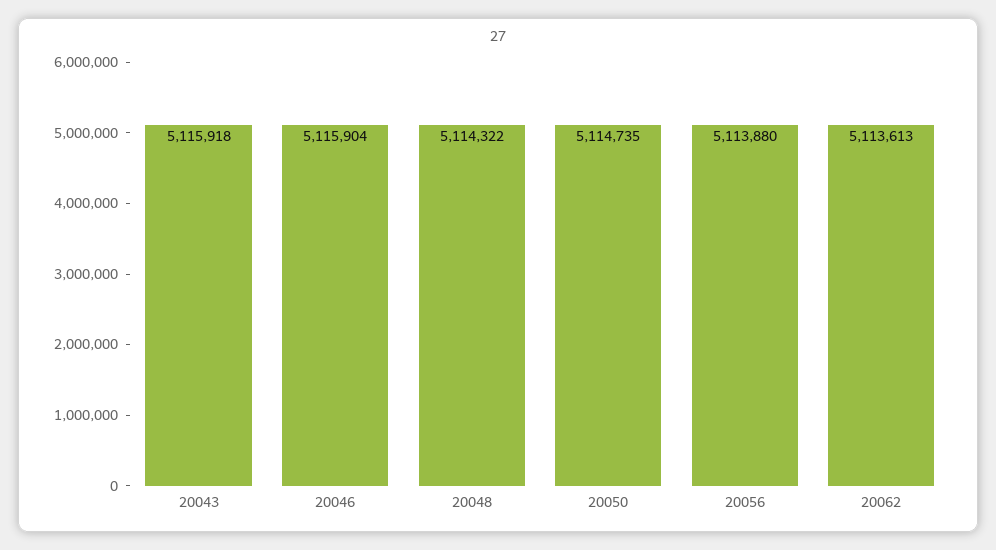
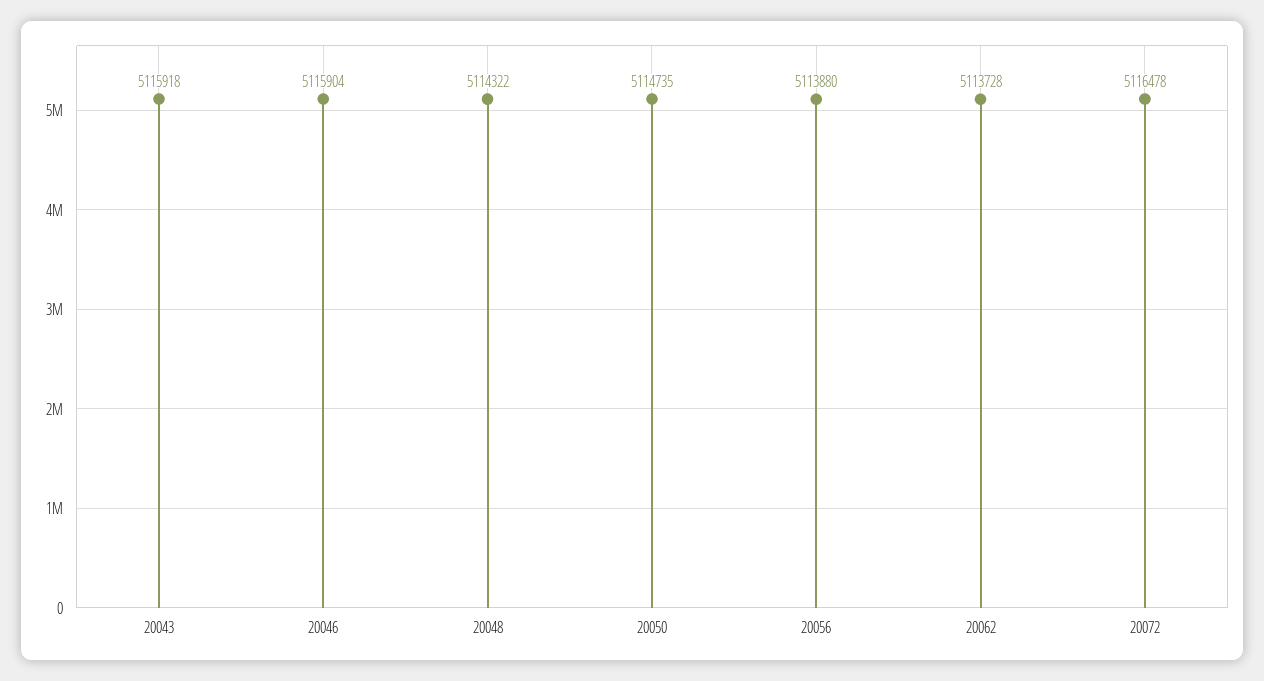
20062: 5113613 -> 5113728
20072: none -> 5116478

